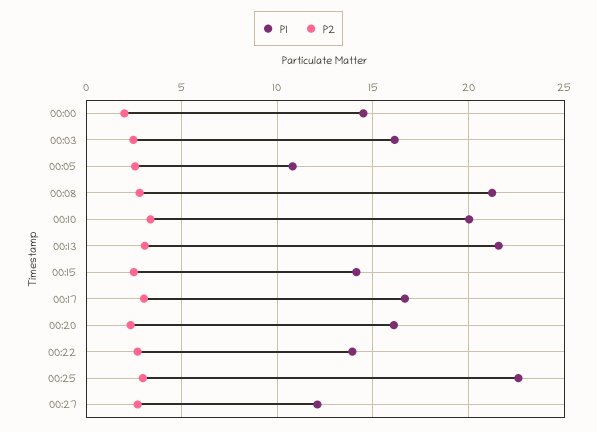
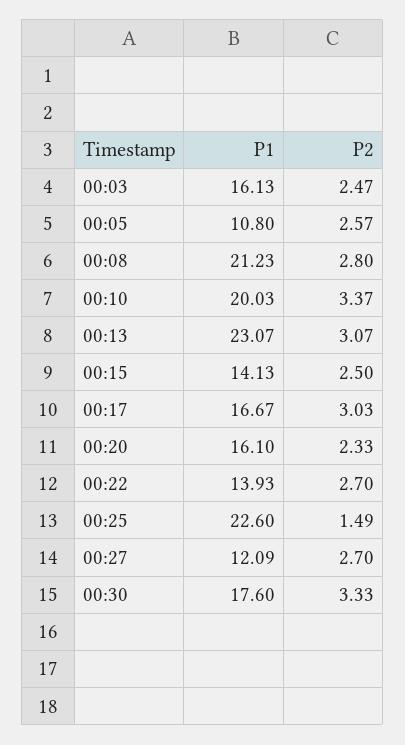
P1, 00:00: 14.5 -> none
P2, 00:00: 2 -> none
P1, 00:13: 21.5 -> 23.07
P2, 00:25: 3 -> 1.49
P1, 00:30: none -> 17.6
P2, 00:30: none -> 3.33

